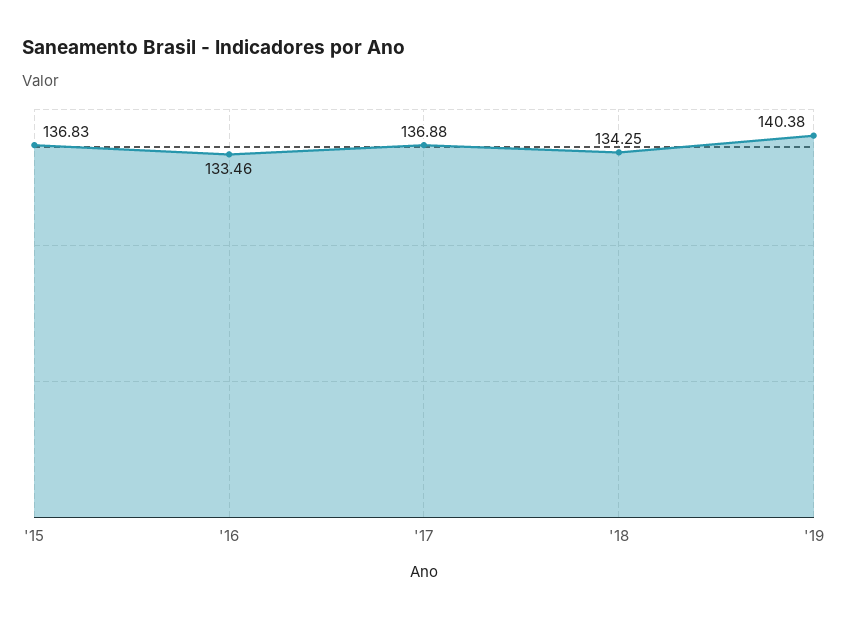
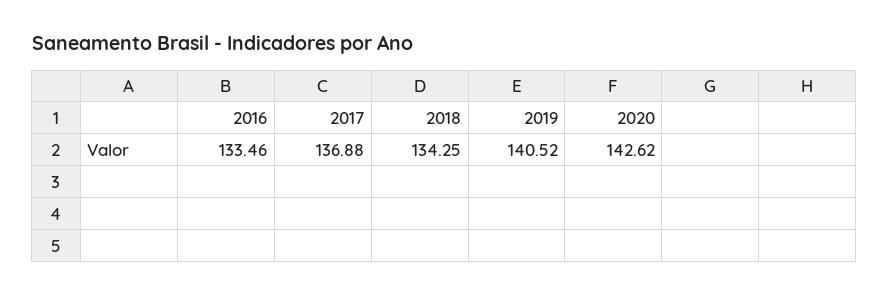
'15: 136.83 -> none
'19: 140.38 -> 140.52
2020: none -> 142.62

